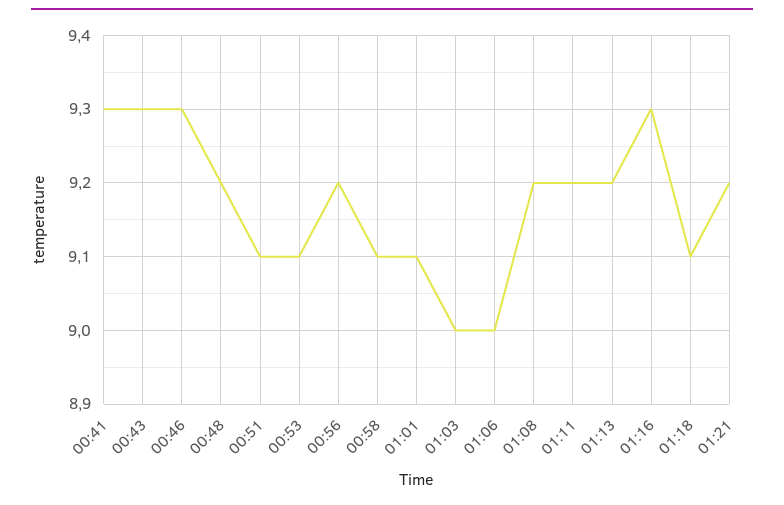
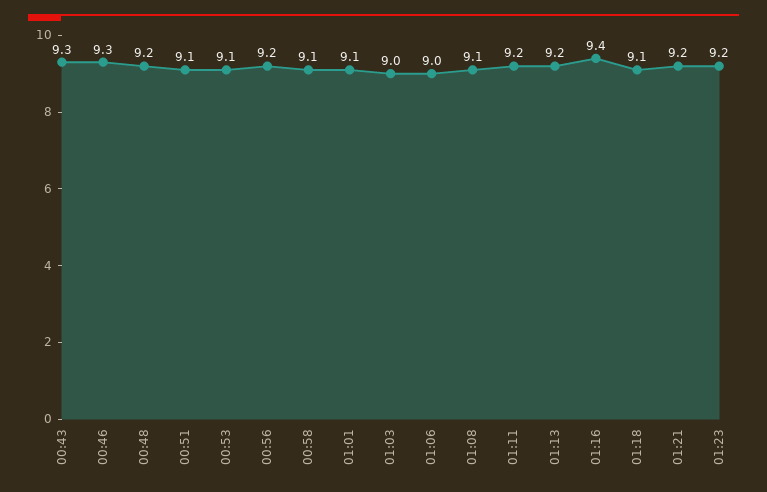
00:41: 9.3 -> none
01:08: 9.2 -> 9.1
01:16: 9.3 -> 9.4
01:23: none -> 9.2

